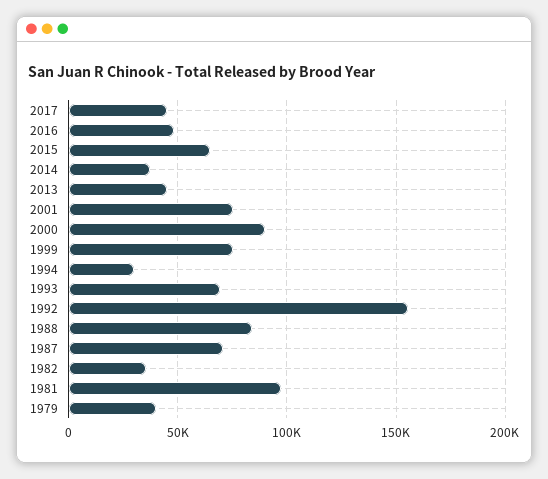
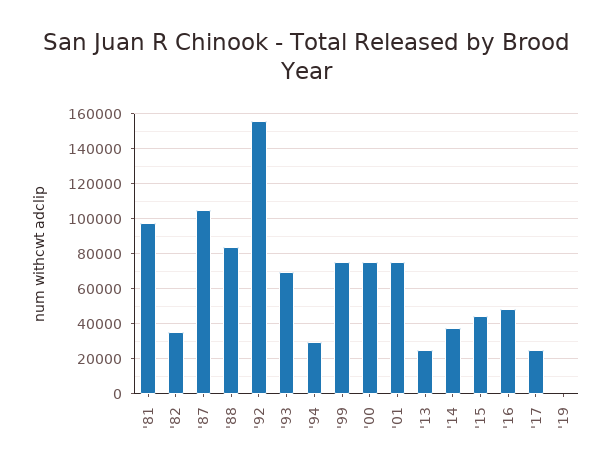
2017: 45000 -> 25000
2015: 65000 -> 45000
2013: 45000 -> 25000
2000: 90000 -> 75000
1987: 70000 -> 105000
1979: 40000 -> none
'19: none -> 0

